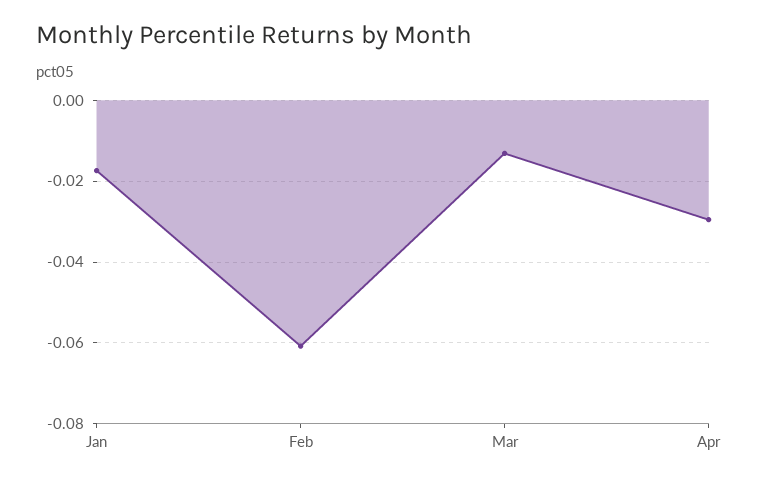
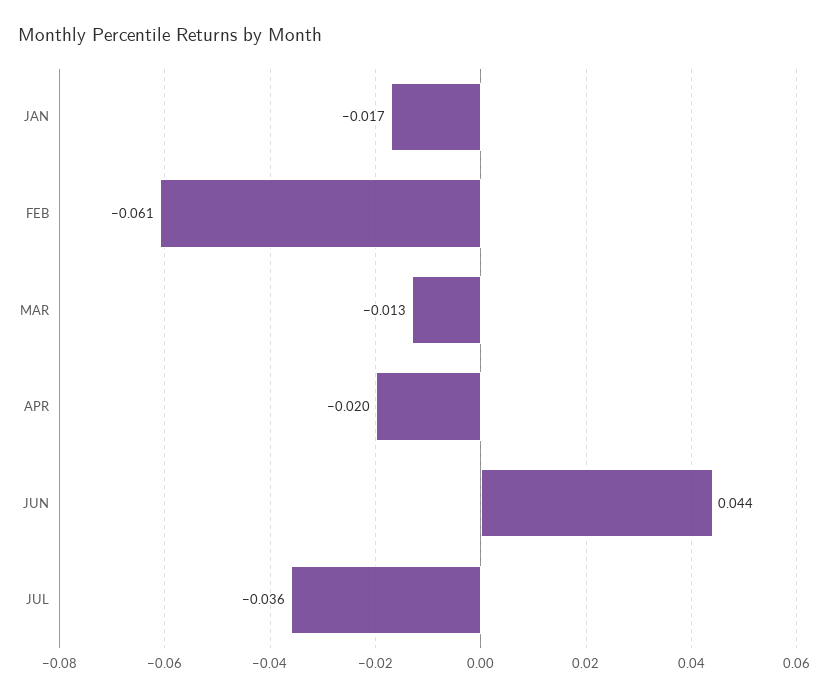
Apr: -0.03 -> -0.02
JUN: none -> 0.044
JUL: none -> -0.036

